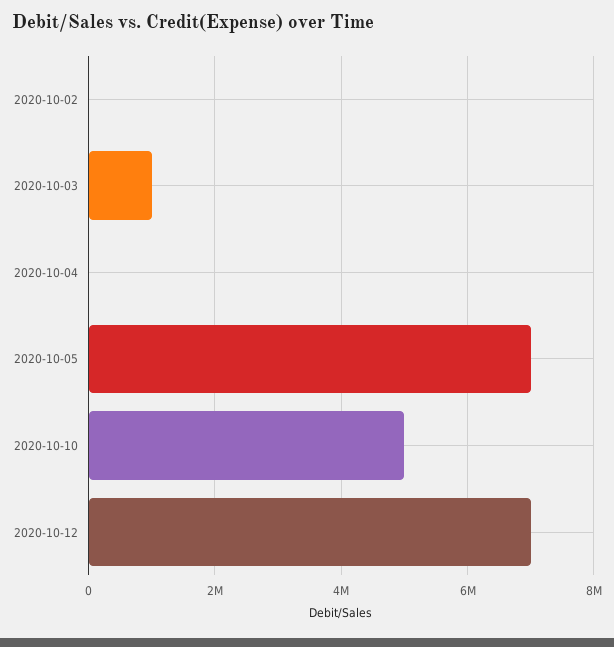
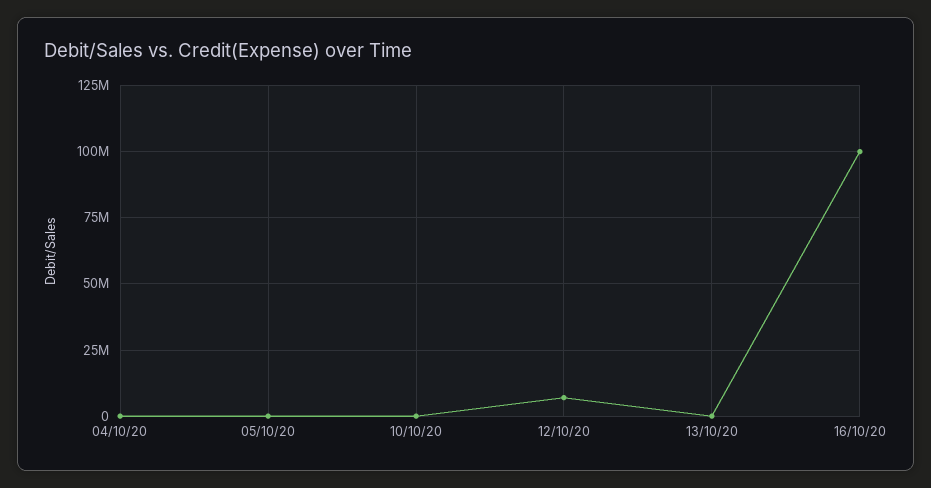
2020-10-02: 0 -> none
2020-10-03: 1000000 -> none
2020-10-05: 7000000 -> 0
2020-10-10: 5000000 -> 0
13/10/20: none -> 0
16/10/20: none -> 100000000

